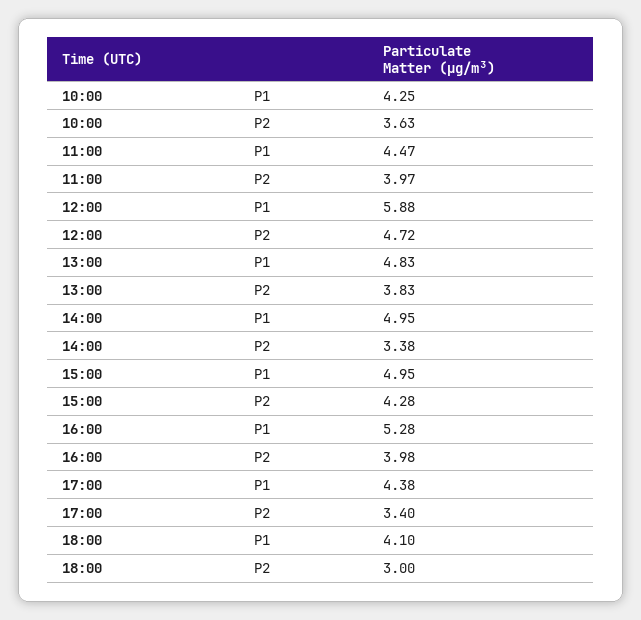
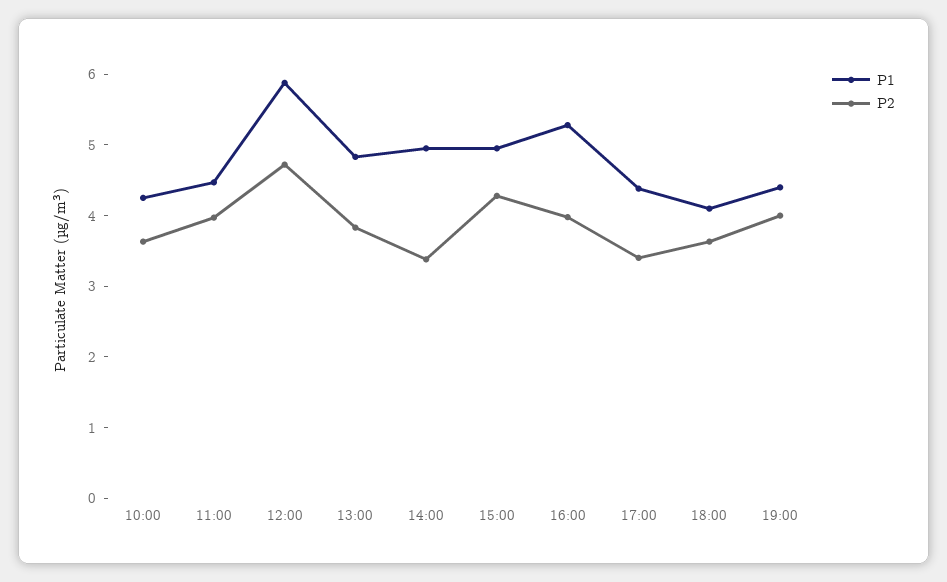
P2, 18:00: 3 -> 3.6
P1, 19:00: none -> 4.4
P2, 19:00: none -> 4

